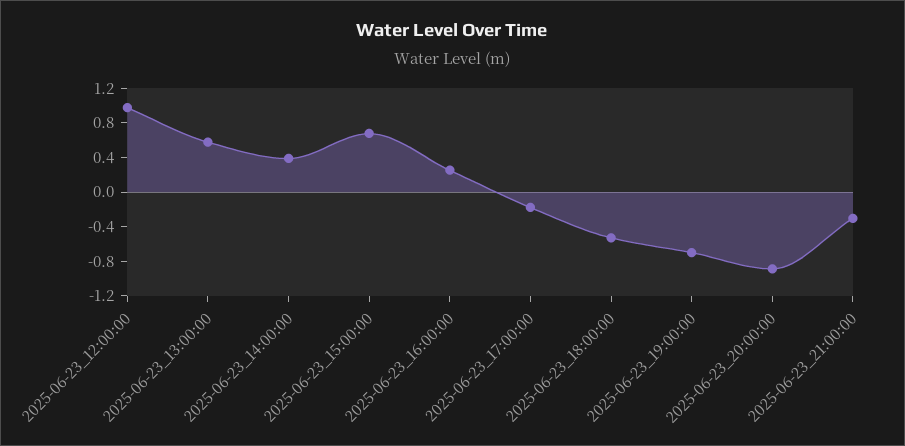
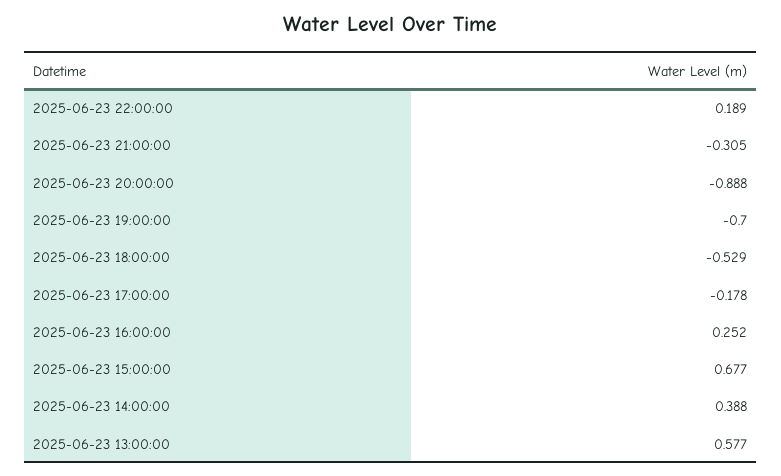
2025-06-23_12:00:00: 1 -> none
2025-06-23 22:00:00: none -> 0.189

